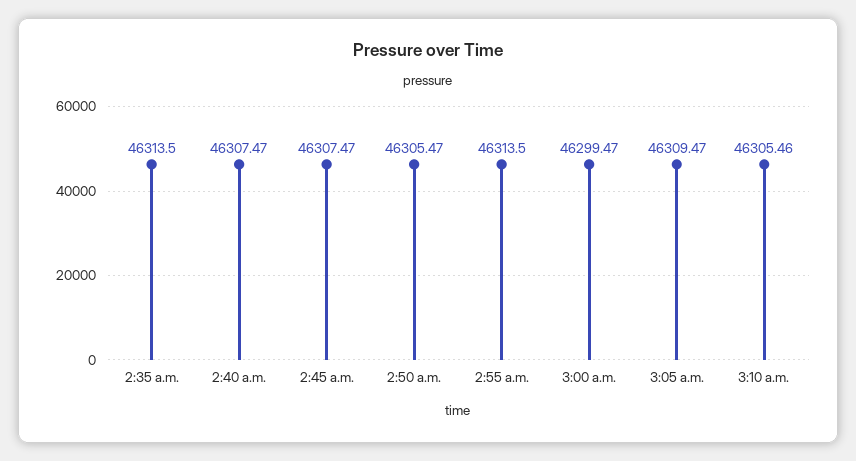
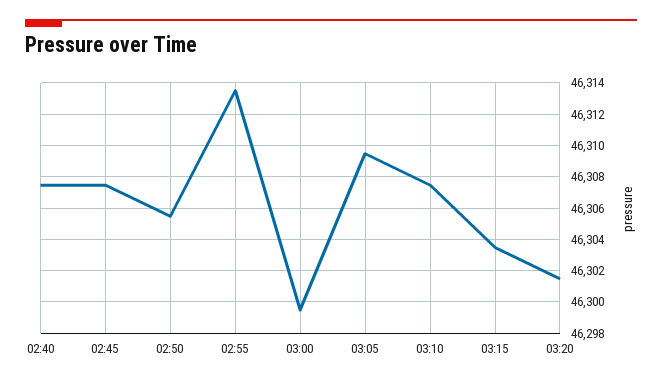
2:35 a.m.: 46313.5 -> none
3:10 a.m.: 46305.46 -> 46307.5
03:15: none -> 46303.5
03:20: none -> 46301.5

